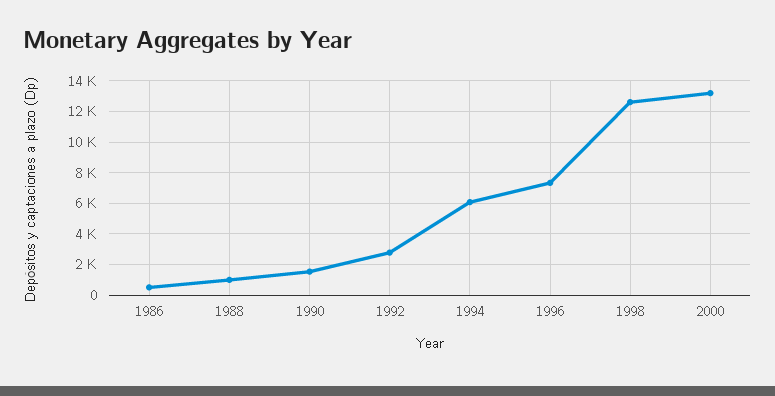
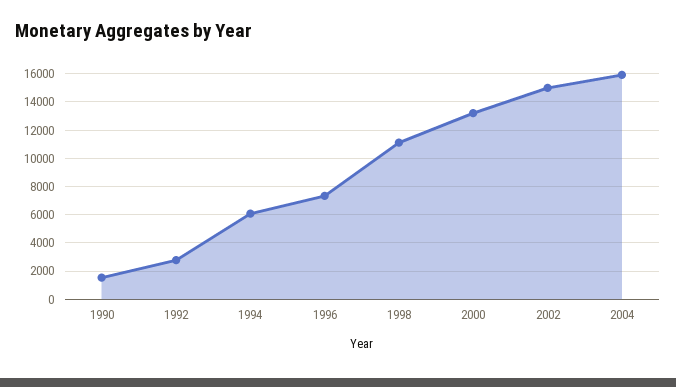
1986: 500 -> none
1988: 1000 -> none
1998: 12500 -> 11000
2002: none -> 15000
2004: none -> 16000

